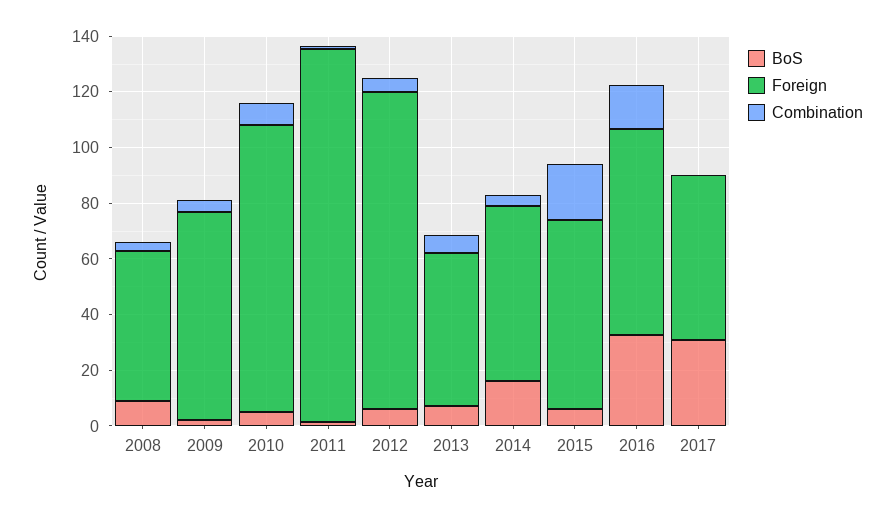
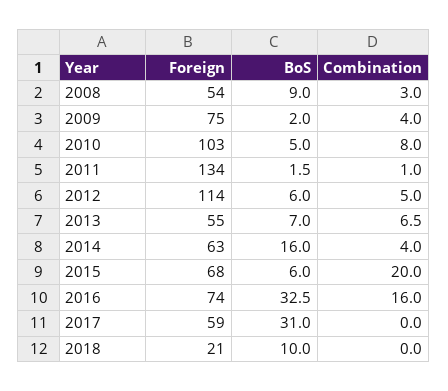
Foreign, 2018: none -> 21
BoS, 2018: none -> 10
Combination, 2018: none -> 0

